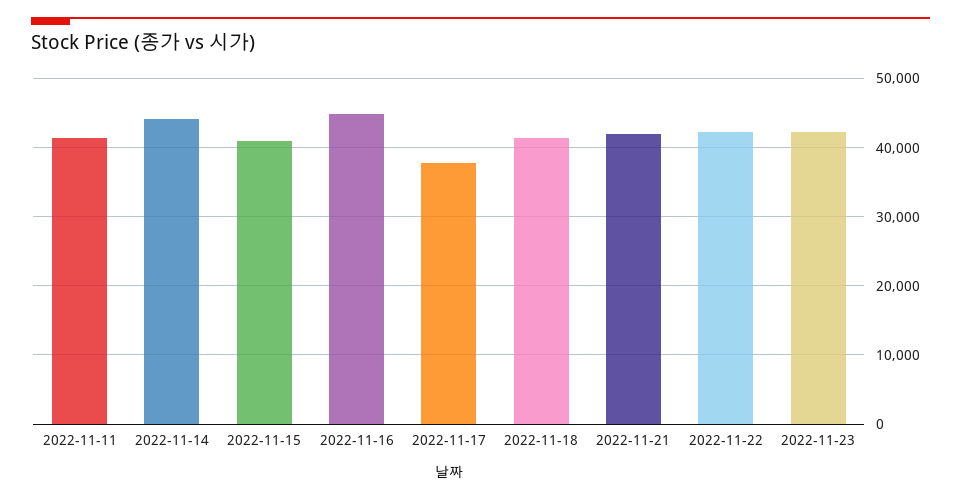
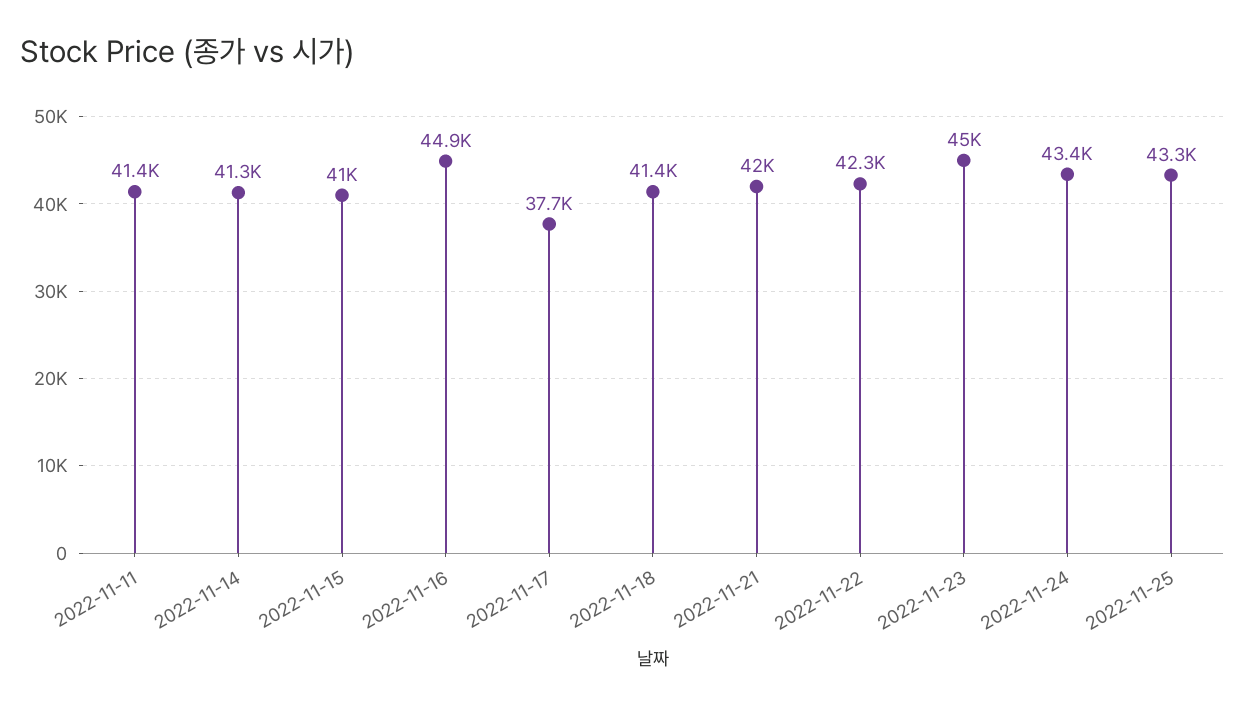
2022-11-14: 44000 -> 41300
2022-11-23: 42000 -> 45000
2022-11-24: none -> 43400
2022-11-25: none -> 43300

